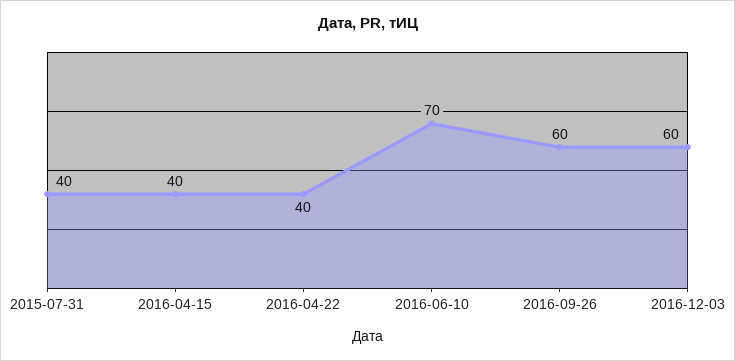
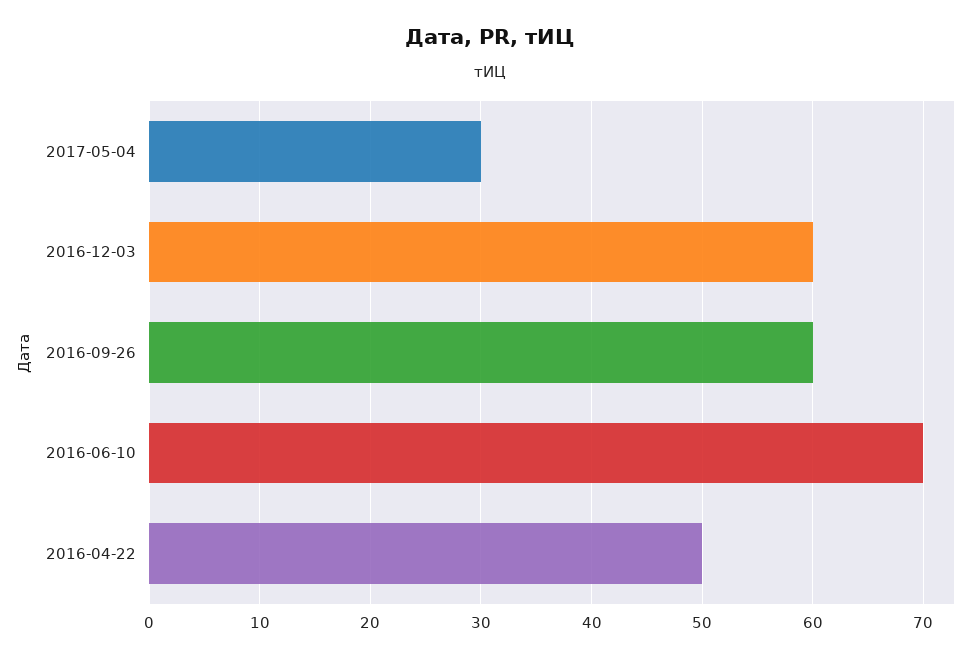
2015-07-31: 40 -> none
2016-04-15: 40 -> none
2016-04-22: 40 -> 50
2017-05-04: none -> 30

